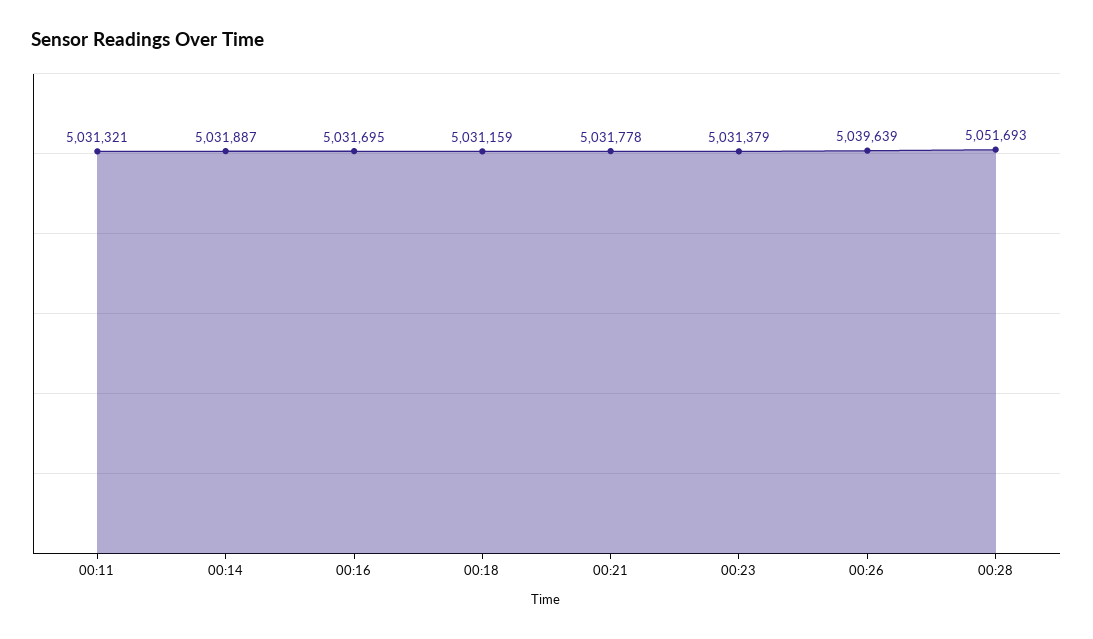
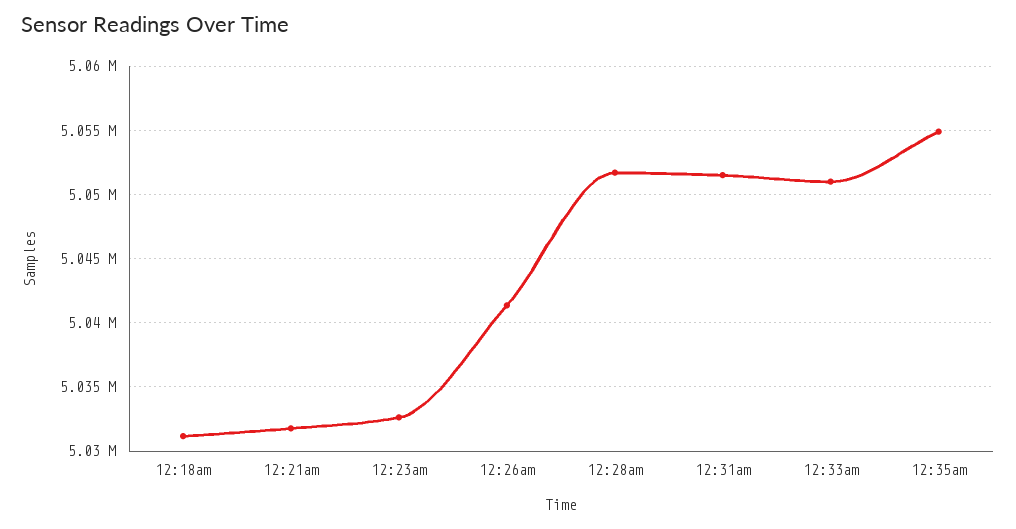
00:11: 5031321 -> none
00:14: 5031887 -> none
00:16: 5031695 -> none
00:23: 5031379 -> 5032500
00:26: 5039639 -> 5041500
12:31am: none -> 5051500
12:33am: none -> 5051000
12:35am: none -> 5055000

